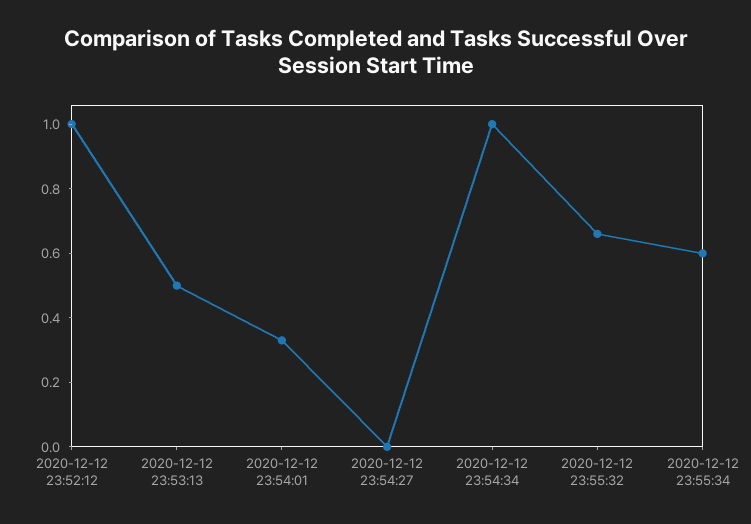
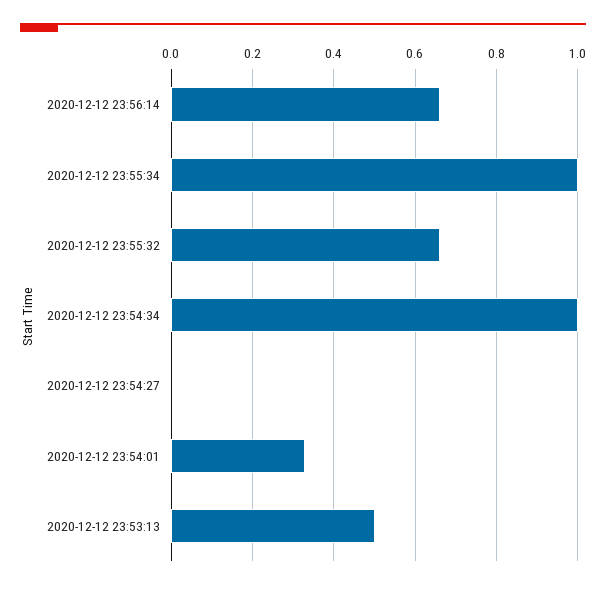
2020-12-12 23:52:12: 1 -> none
2020-12-12 23:55:34: 0.6 -> 1
2020-12-12 23:56:14: none -> 0.65

